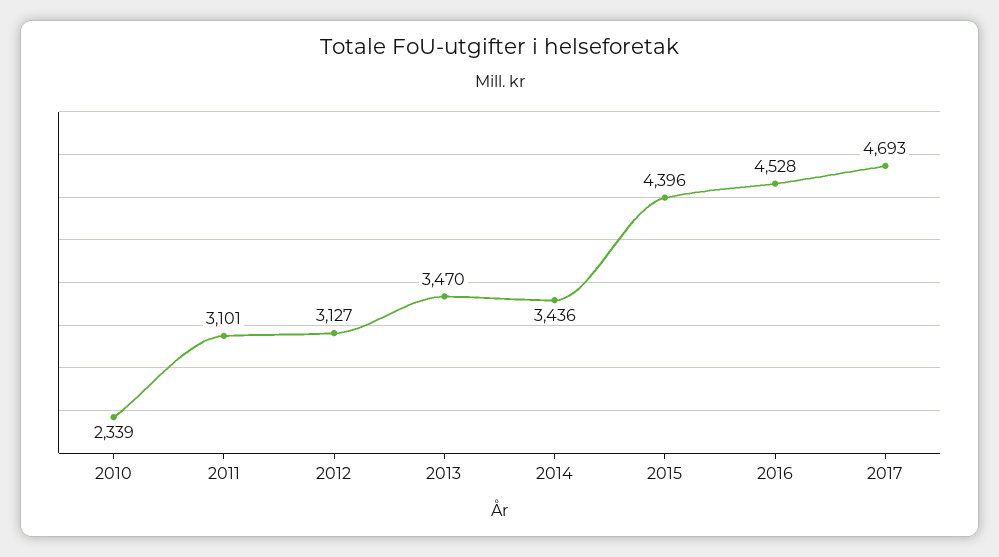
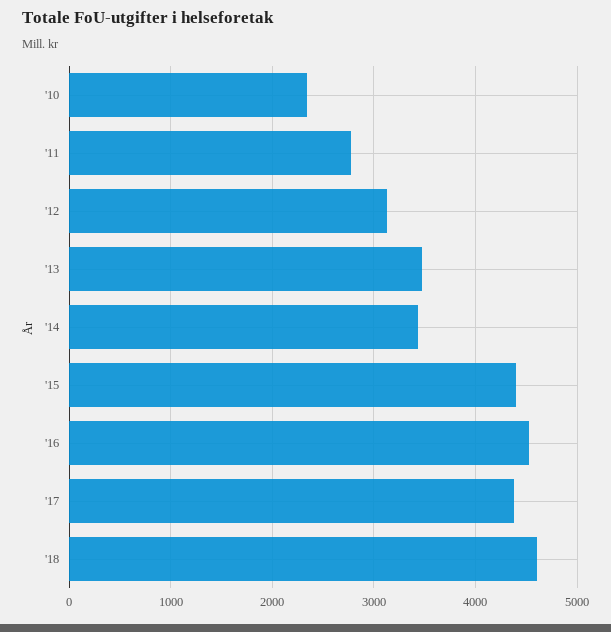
2011: 3101 -> 2800
2017: 4693 -> 4400
'18: none -> 4600

